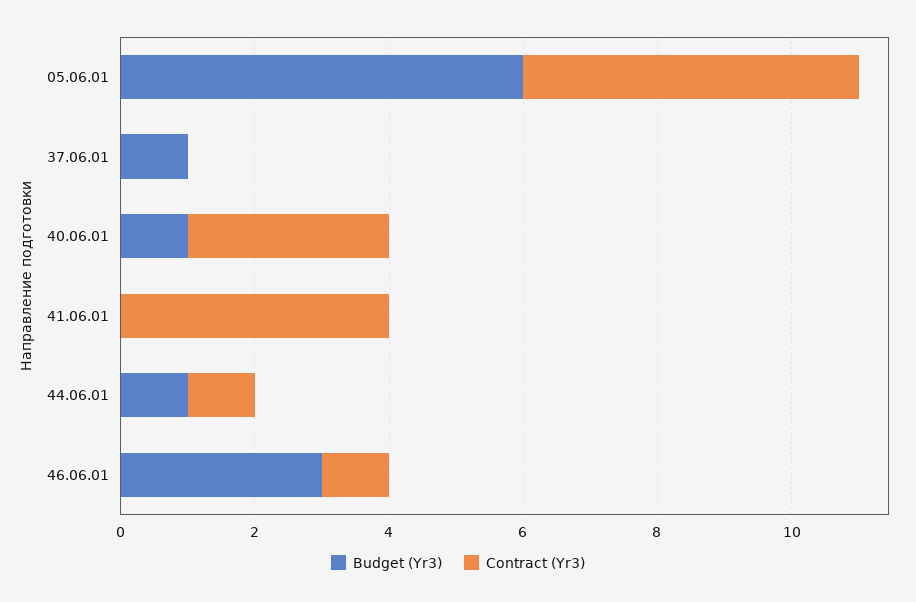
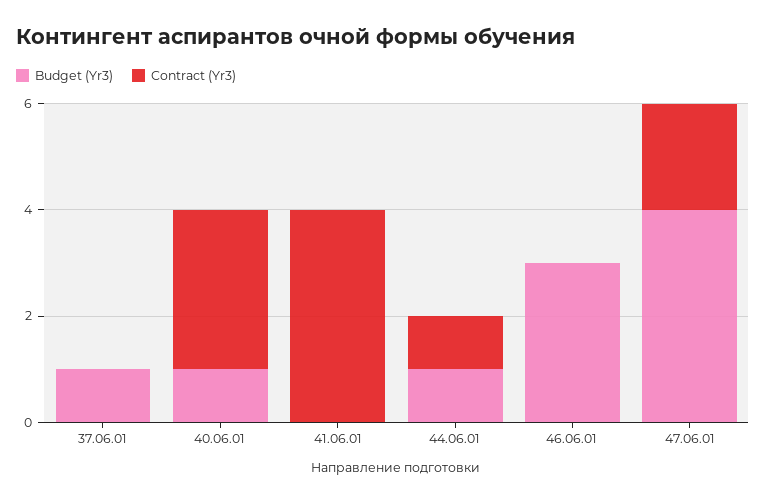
Budget (Yr3), 05.06.01: 6 -> none
Contract (Yr3), 05.06.01: 5 -> none
Contract (Yr3), 46.06.01: 1 -> 0
Budget (Yr3), 47.06.01: none -> 4
Contract (Yr3), 47.06.01: none -> 2

